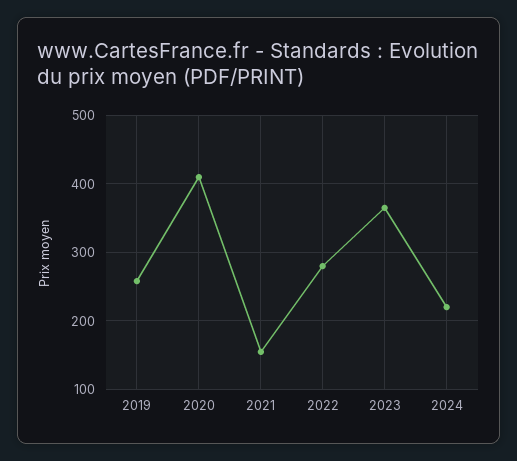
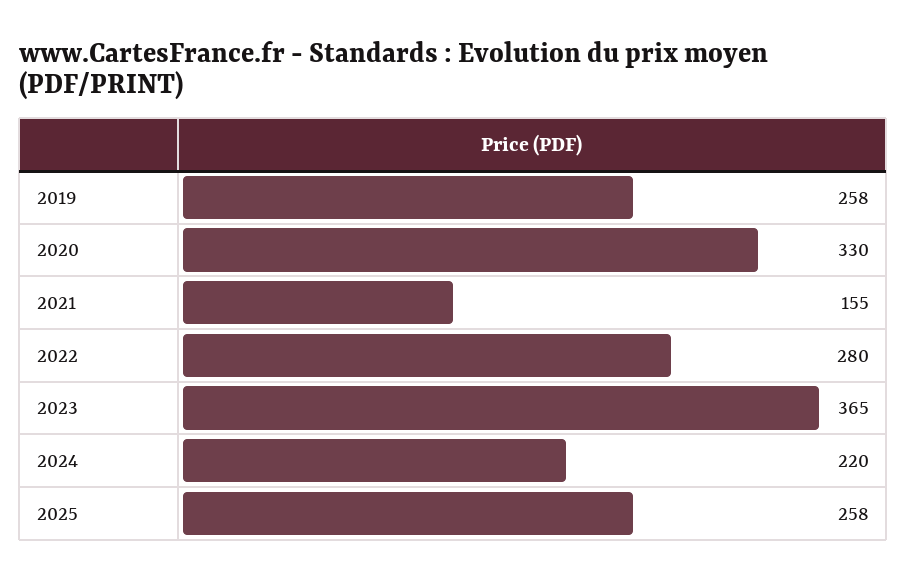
2020: 410 -> 330
2025: none -> 258

